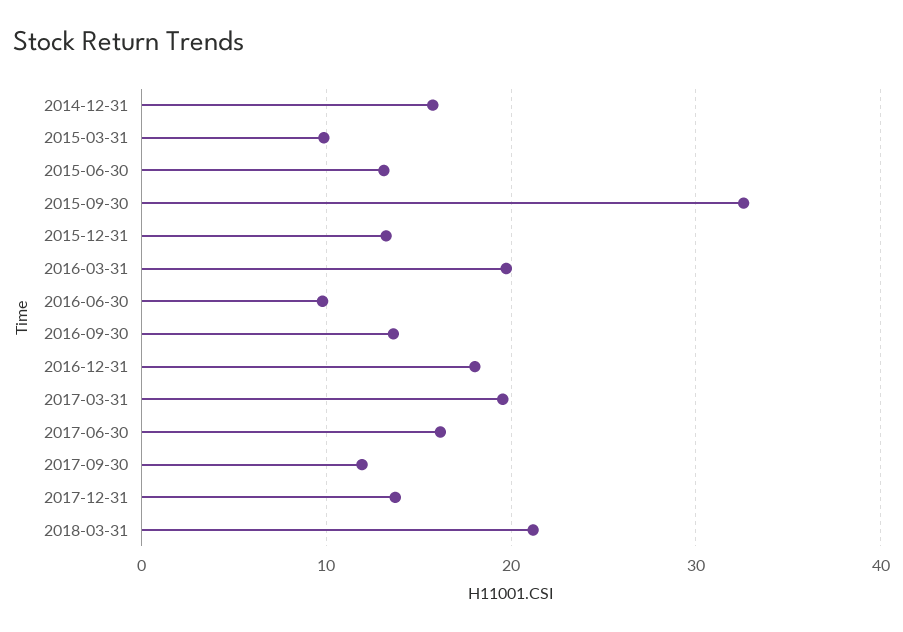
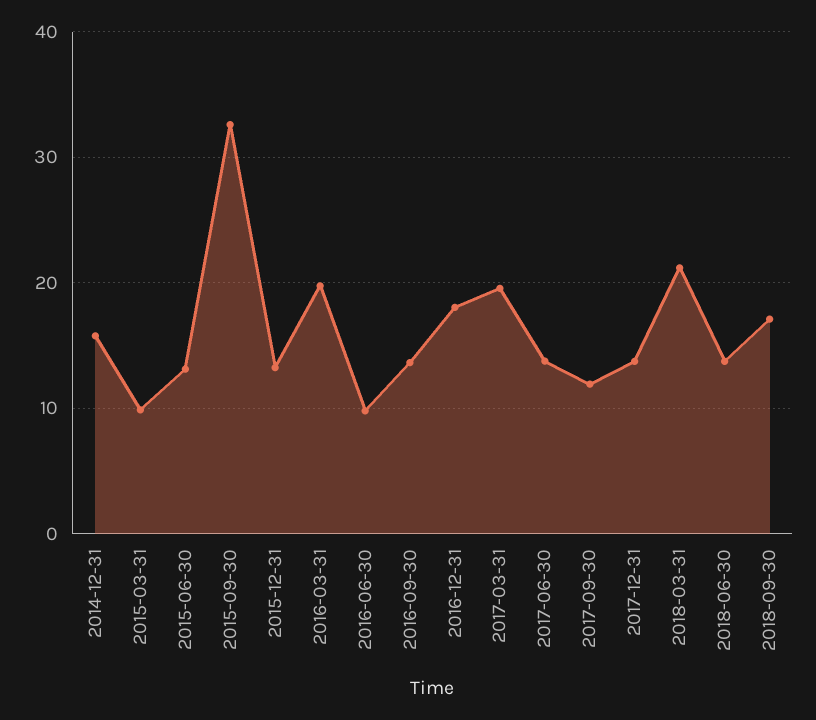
2017-06-30: 16 -> 14
2018-06-30: none -> 14
2018-09-30: none -> 17

